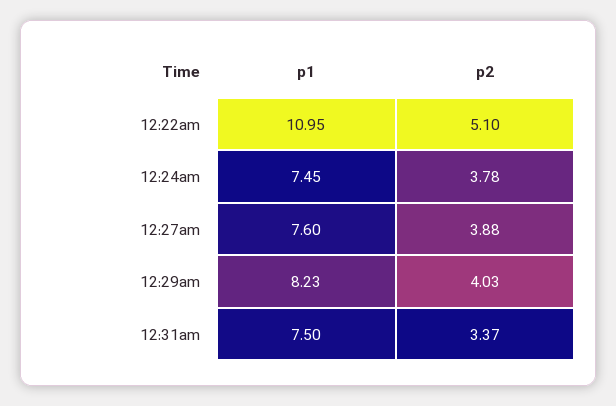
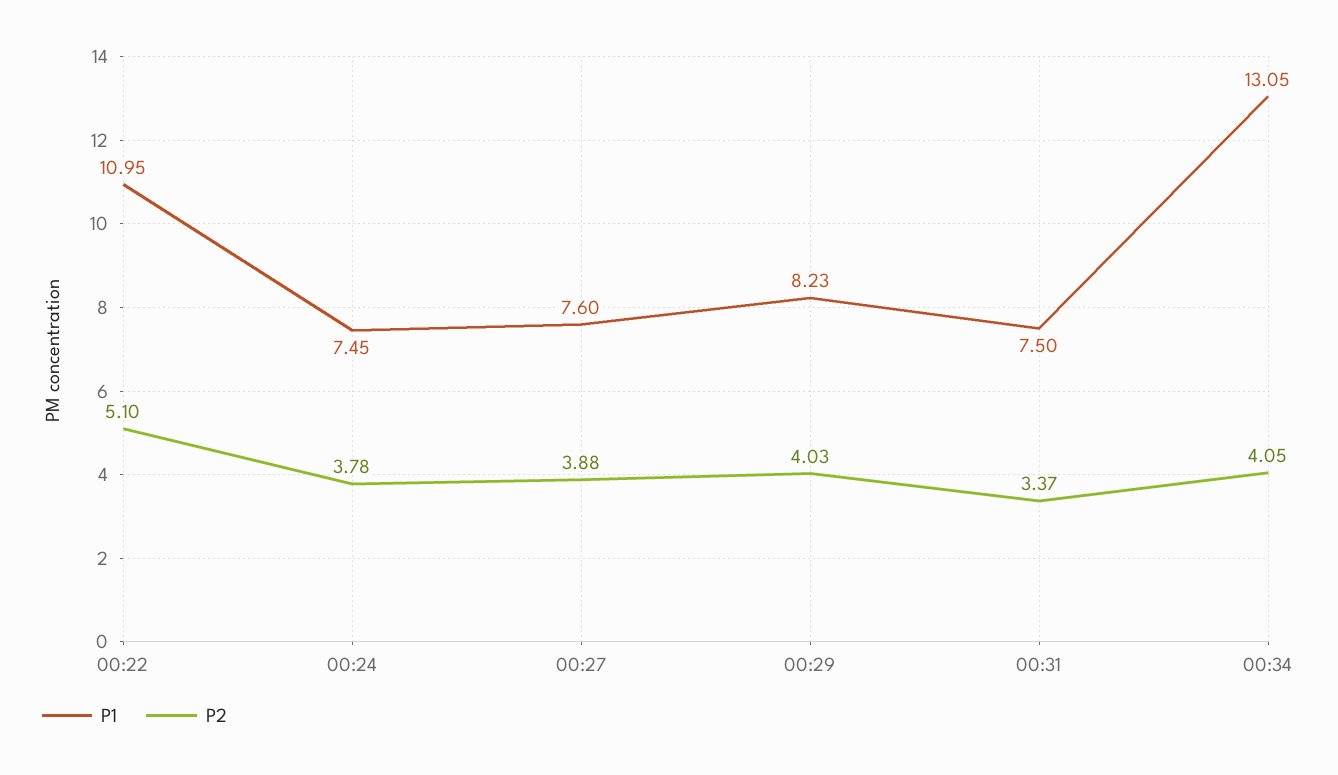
p1, 00:34: none -> 13.05
p2, 00:34: none -> 4.05

